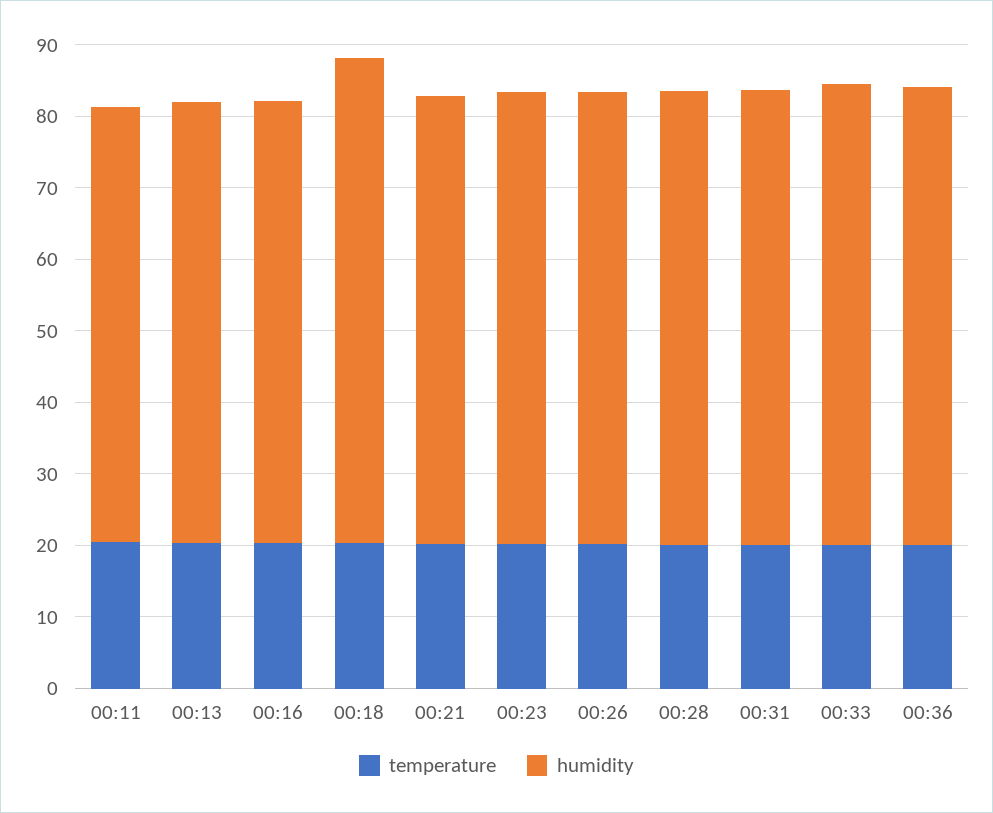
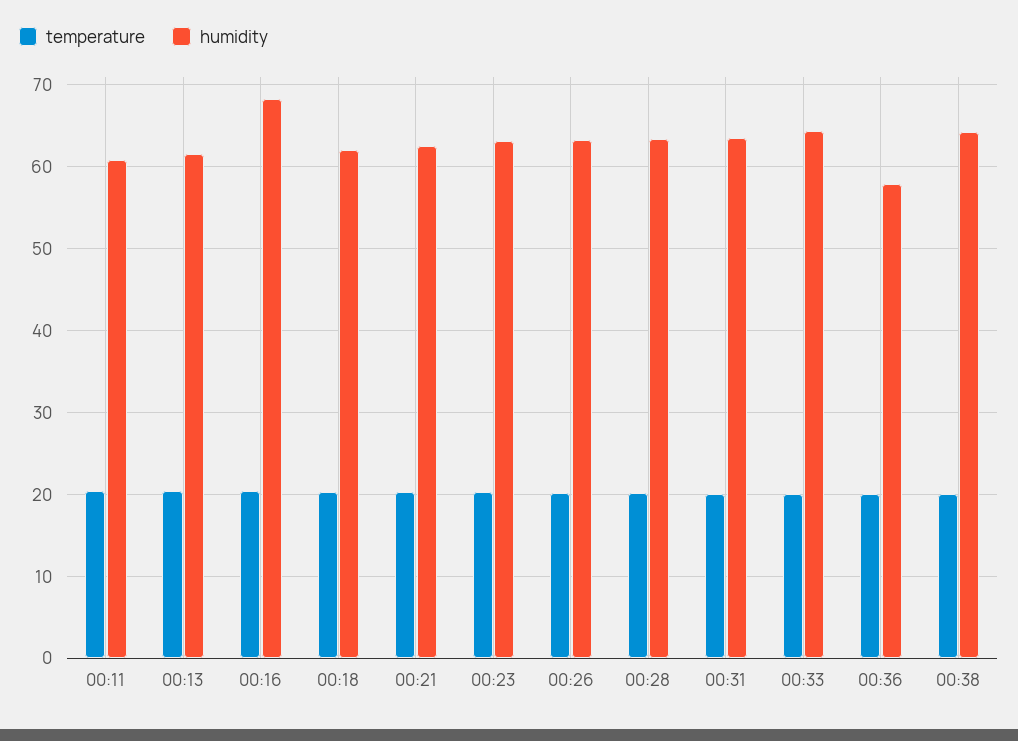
humidity, 00:16: 62 -> 68
humidity, 00:18: 68 -> 62
humidity, 00:36: 64 -> 58
temperature, 00:38: none -> 20
humidity, 00:38: none -> 64

